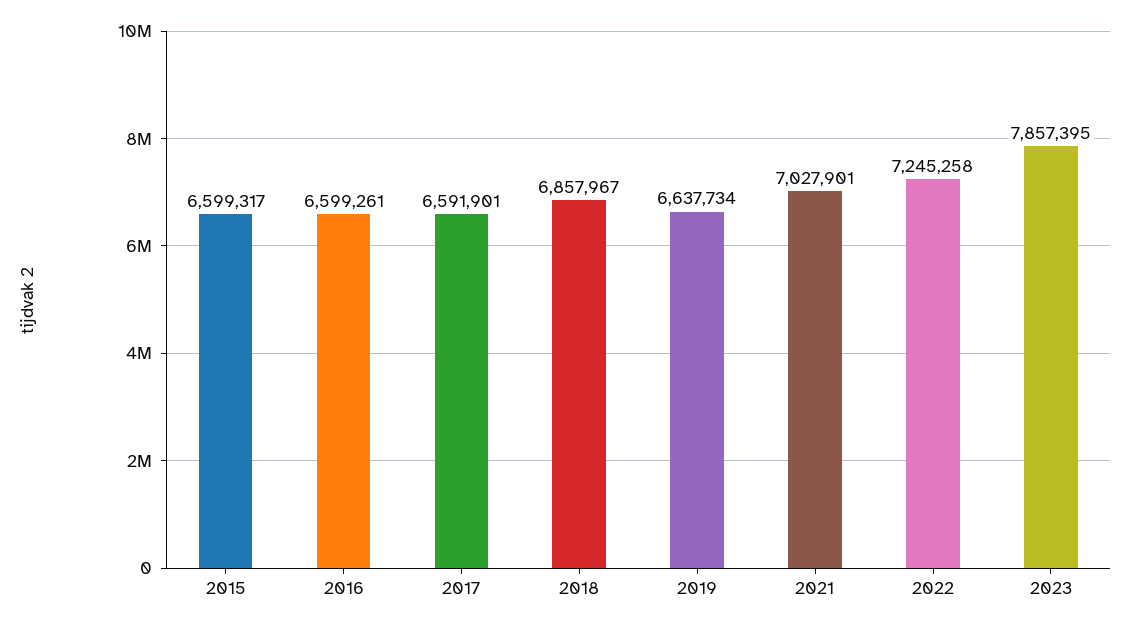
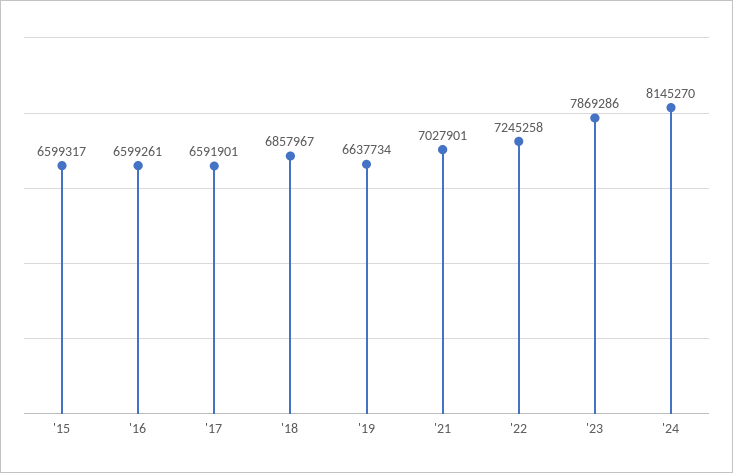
2023: 7857395 -> 7869286
'24: none -> 8145270

